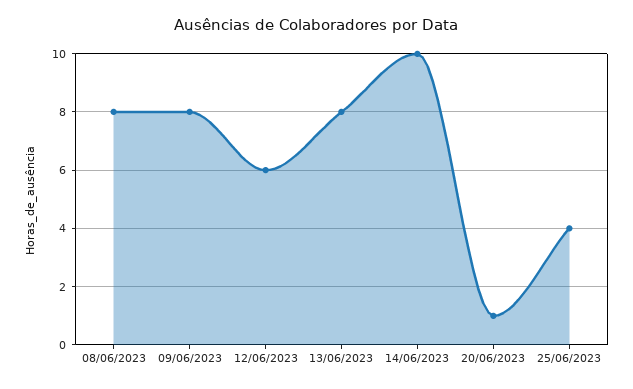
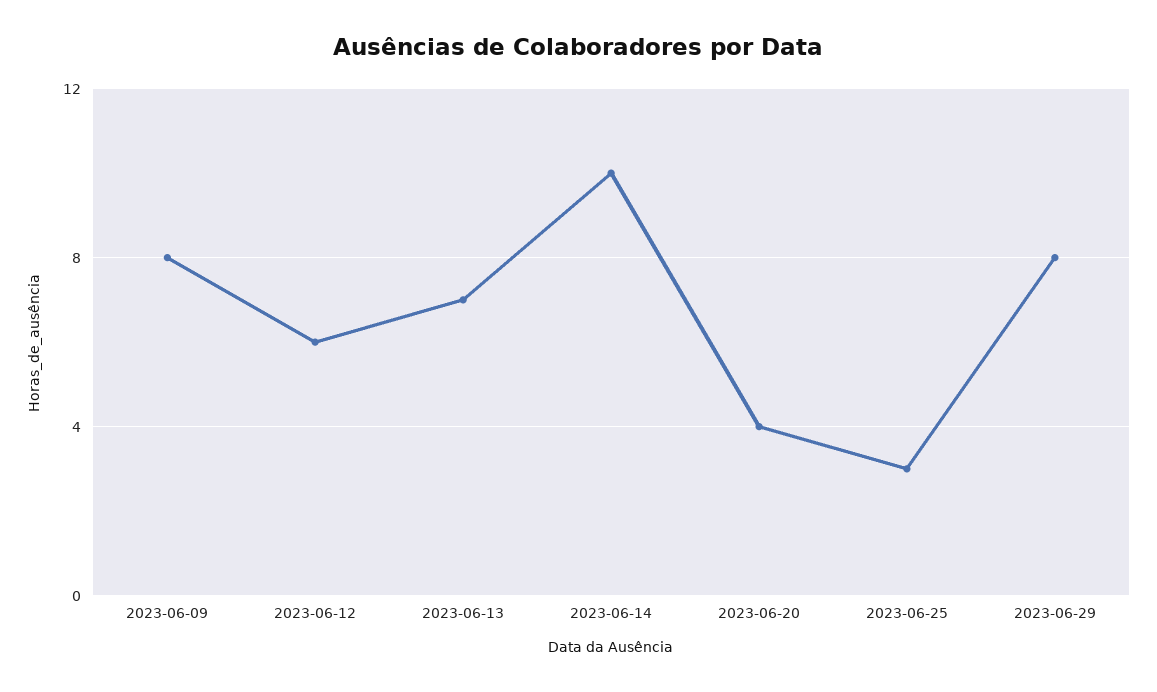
08/06/2023: 8 -> none
13/06/2023: 8 -> 7
20/06/2023: 1 -> 4
25/06/2023: 4 -> 3
2023-06-29: none -> 8

